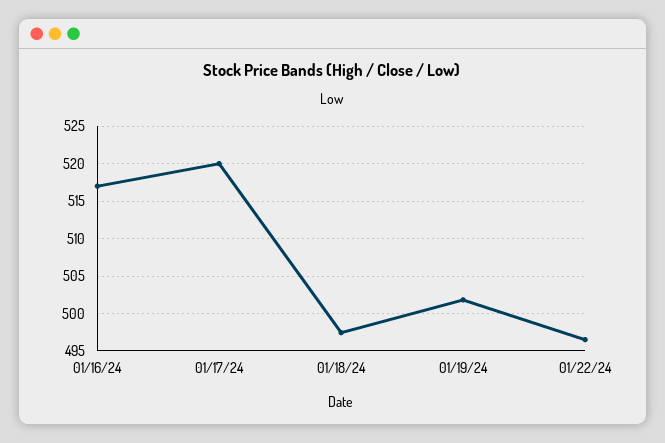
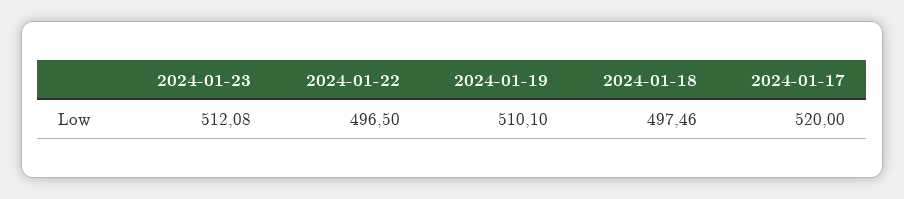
01/16/24: 517 -> none
01/19/24: 502 -> 510.1
2024-01-23: none -> 512.08

